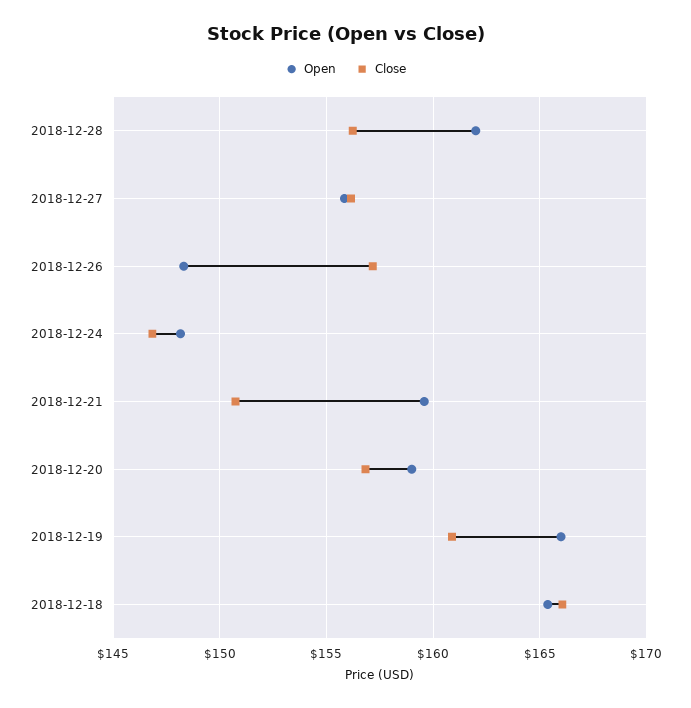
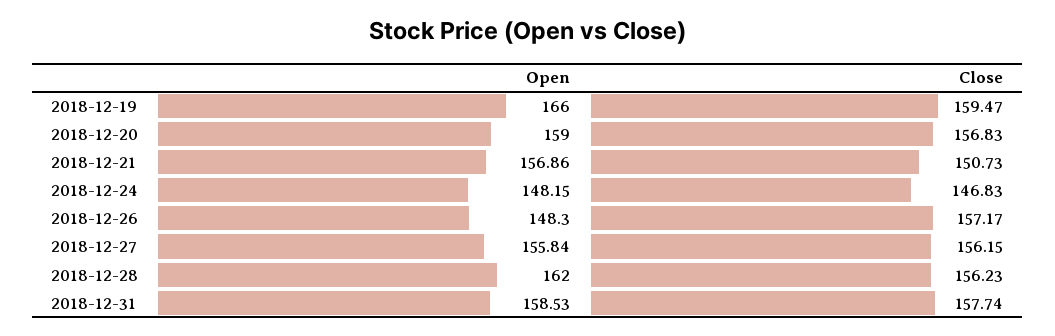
Open, 2018-12-21: 159.5 -> 156.86
Close, 2018-12-19: 161 -> 159.47
Open, 2018-12-18: 165.5 -> none
Close, 2018-12-18: 166 -> none
Open, 2018-12-31: none -> 158.53
Close, 2018-12-31: none -> 157.74

